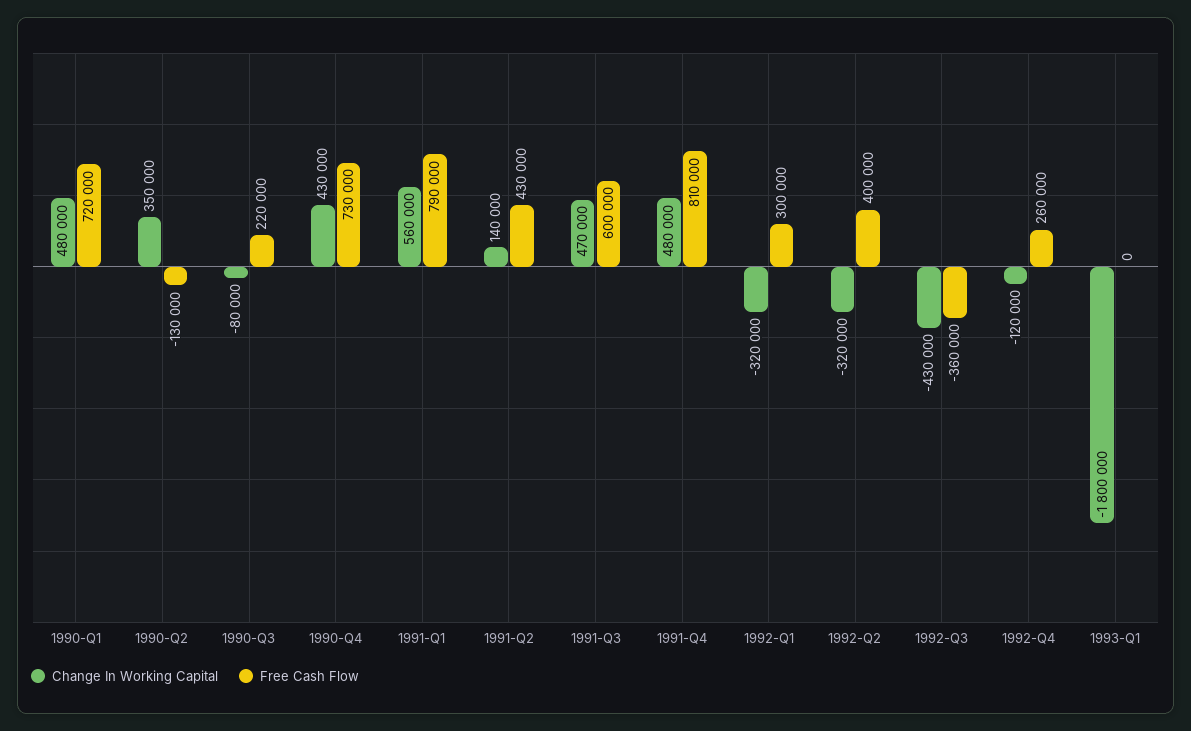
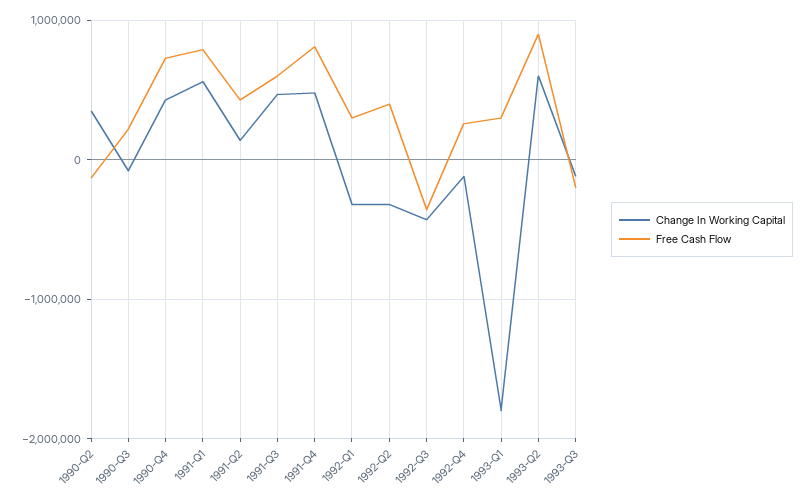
Change In Working Capital, 1990-Q1: 480000 -> none
Free Cash Flow, 1990-Q1: 720000 -> none
Free Cash Flow, 1993-Q1: 0 -> 300000
Change In Working Capital, 1993-Q2: none -> 600000
Free Cash Flow, 1993-Q2: none -> 900000
Change In Working Capital, 1993-Q3: none -> -100000
Free Cash Flow, 1993-Q3: none -> -200000

